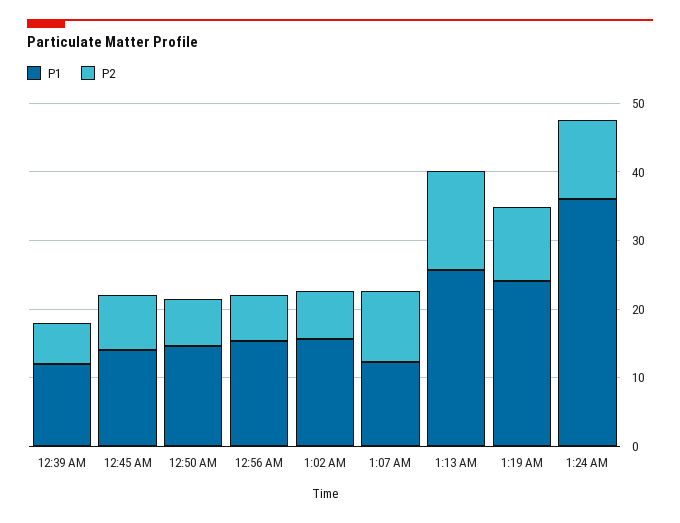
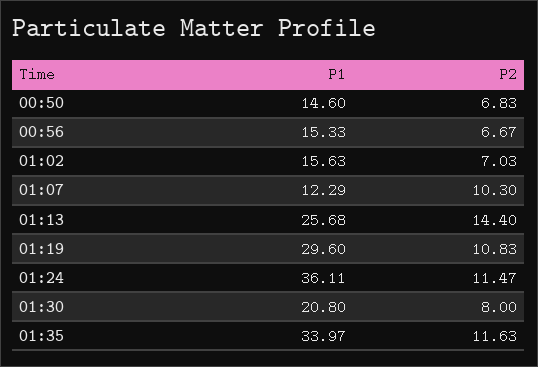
P1, 12:39 AM: 12 -> none
P2, 12:39 AM: 6 -> none
P1, 12:45 AM: 14 -> none
P2, 12:45 AM: 8 -> none
P1, 1:19 AM: 24 -> 29.6
P1, 01:30: none -> 20.8
P2, 01:30: none -> 8
P1, 01:35: none -> 33.97
P2, 01:35: none -> 11.63

